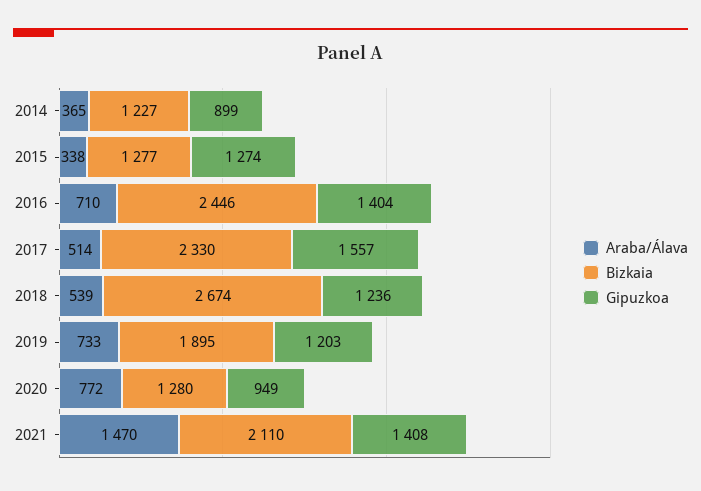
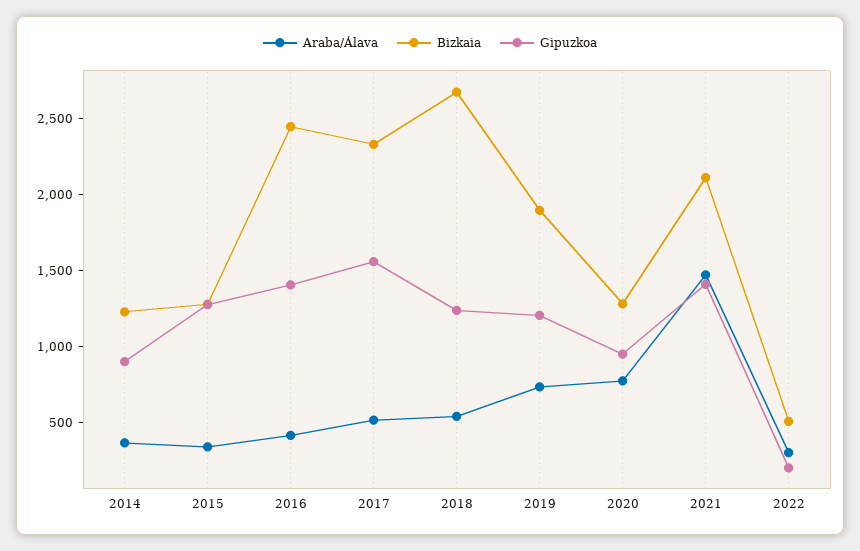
Araba/Álava, 2016: 710 -> 400
Araba/Álava, 2022: none -> 300
Bizkaia, 2022: none -> 500
Gipuzkoa, 2022: none -> 200

